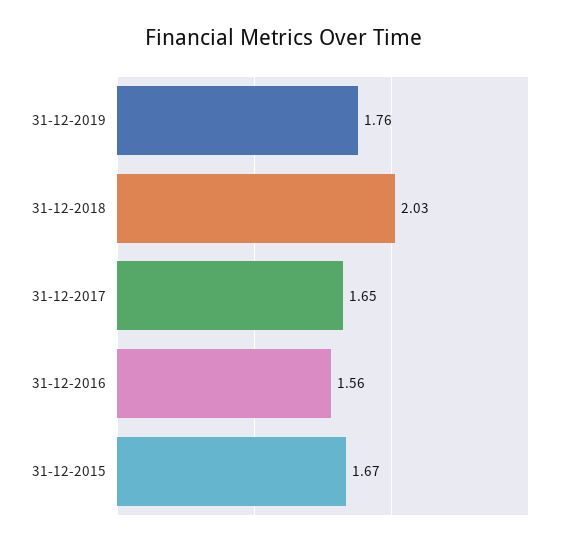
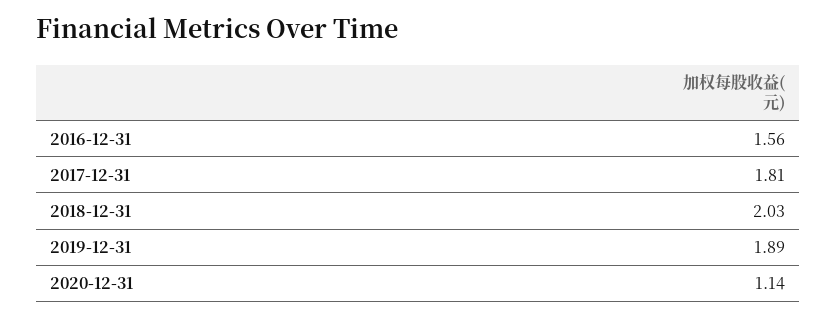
31-12-2019: 1.76 -> 1.89
31-12-2017: 1.65 -> 1.81
31-12-2015: 1.67 -> none
2020-12-31: none -> 1.14

